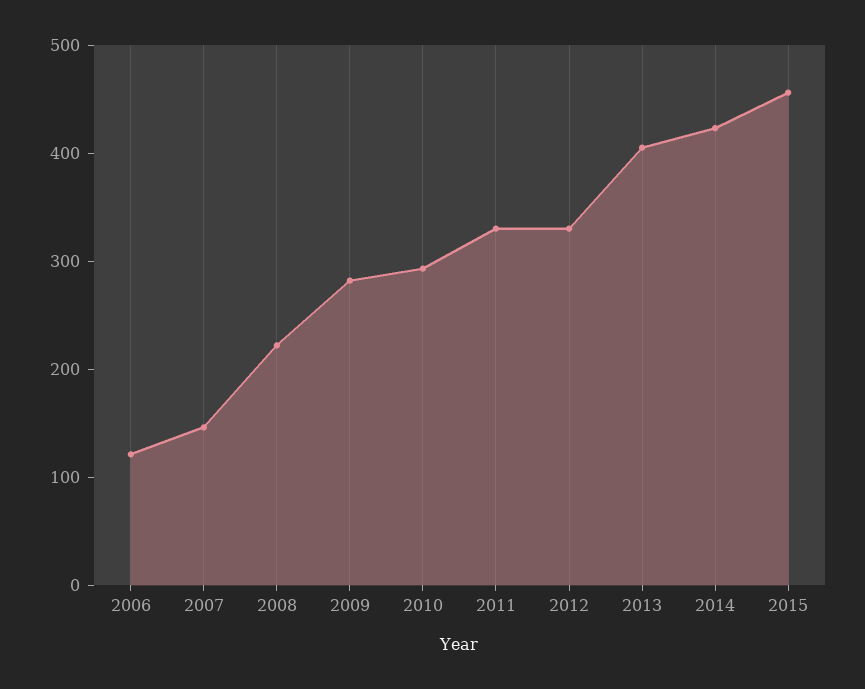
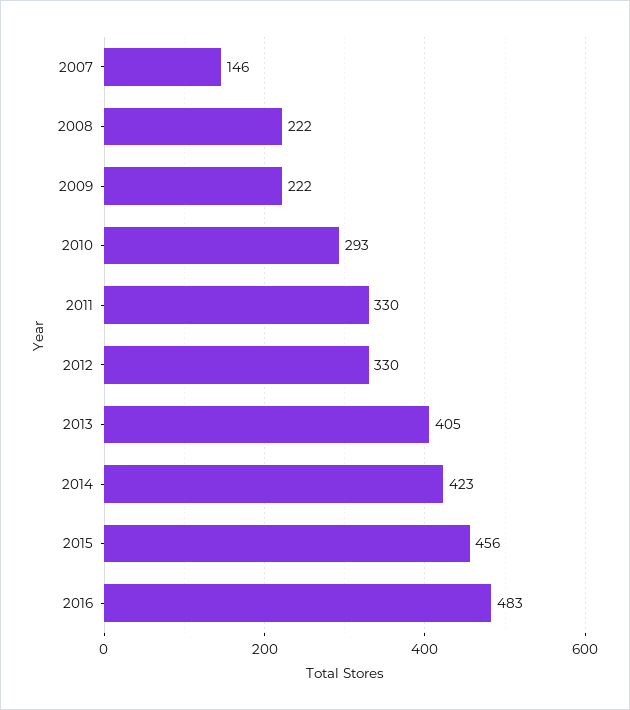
2006: 120 -> none
2009: 280 -> 222
2016: none -> 483

